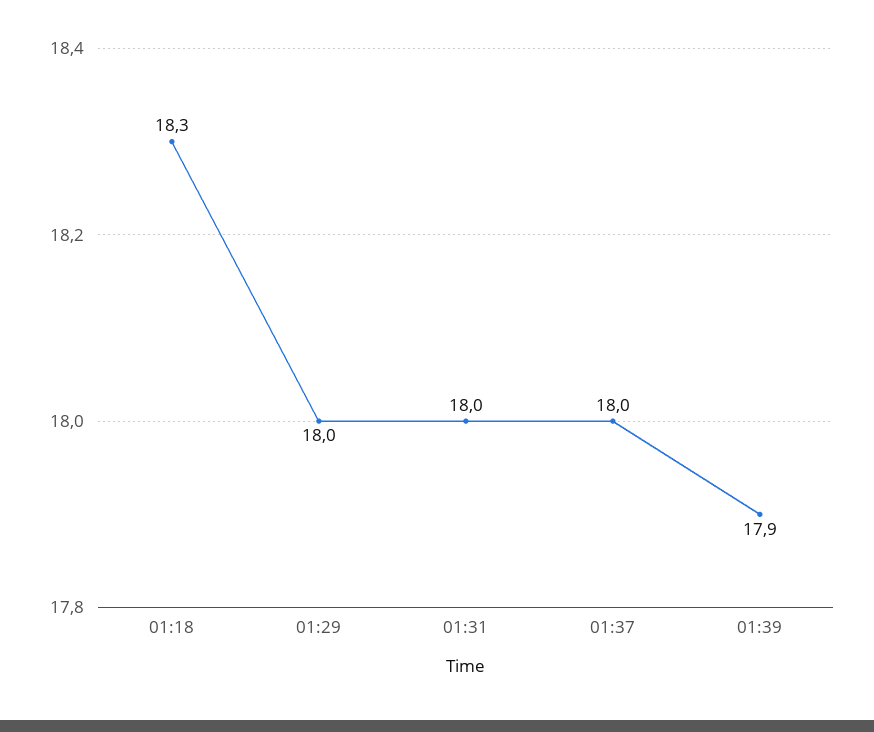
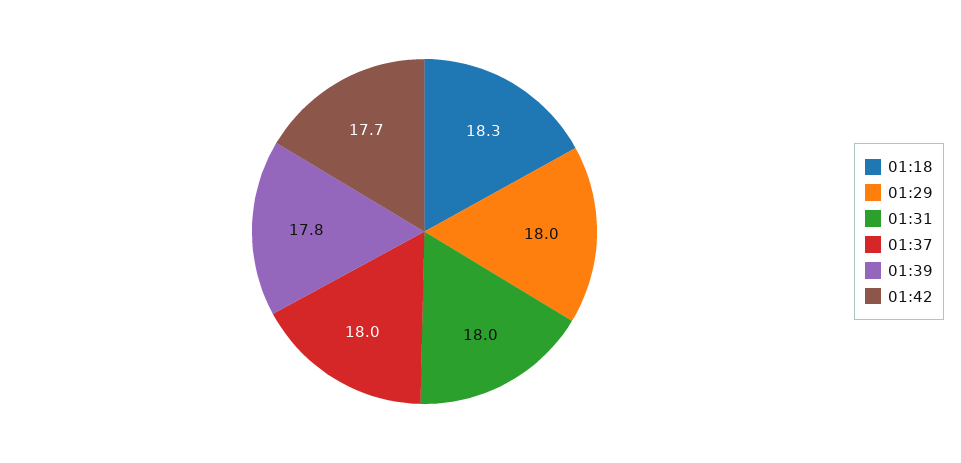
01:39: 17.9 -> 17.8
01:42: none -> 17.7

